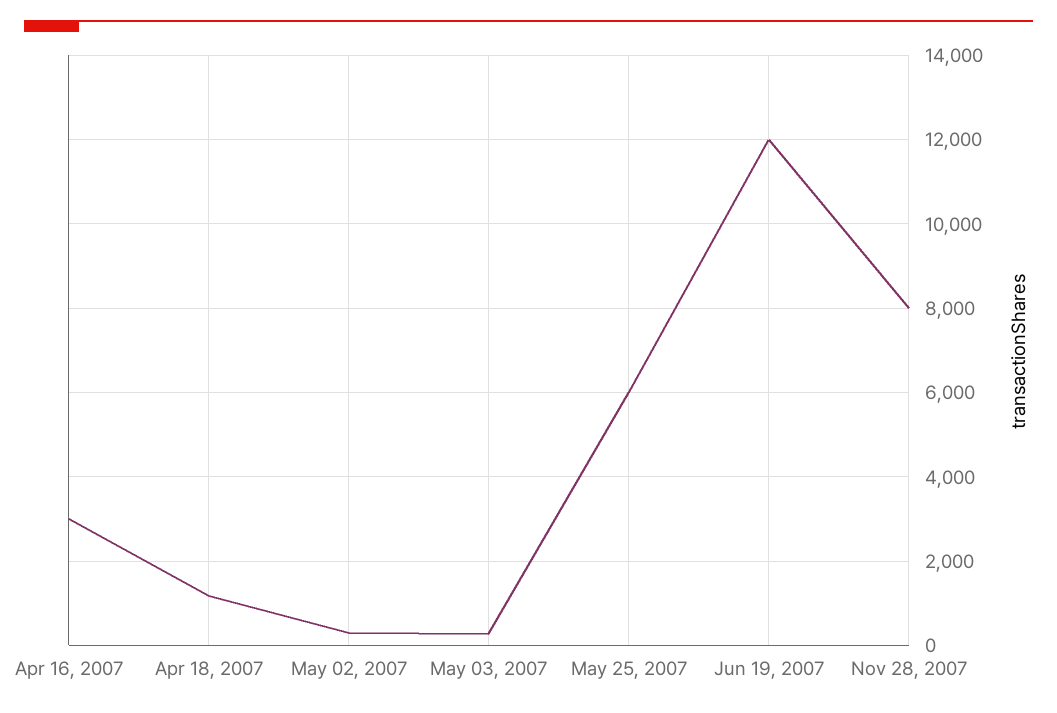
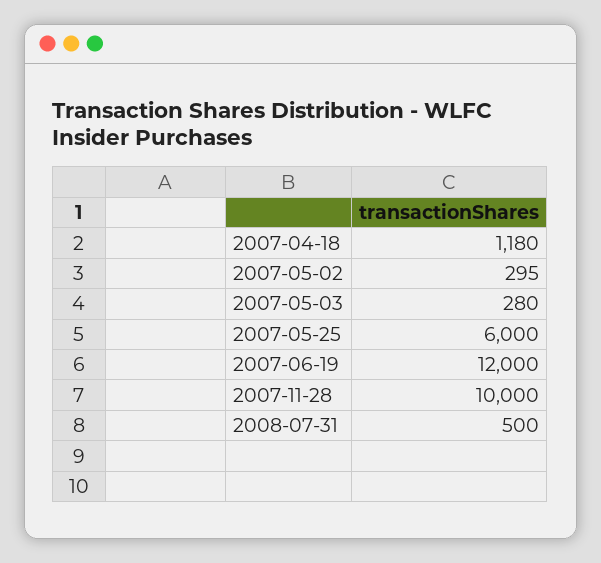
Apr 16, 2007: 3000 -> none
Nov 28, 2007: 8000 -> 10000
2008-07-31: none -> 500

